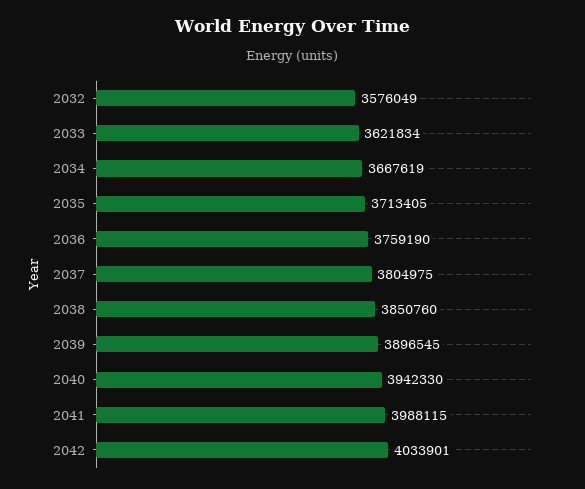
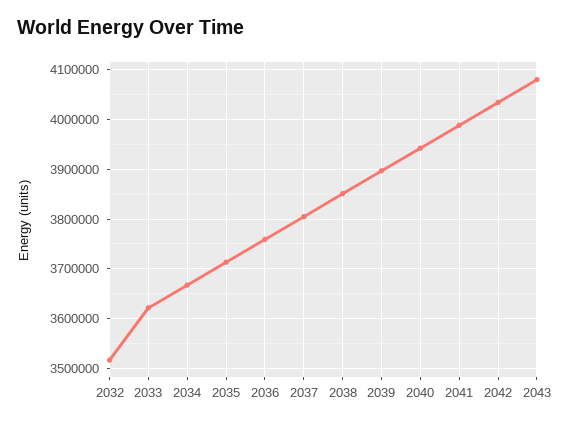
2032: 3576049 -> 3520000
2043: none -> 4080000

